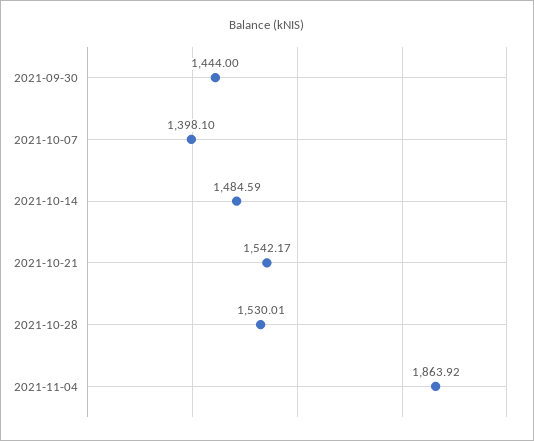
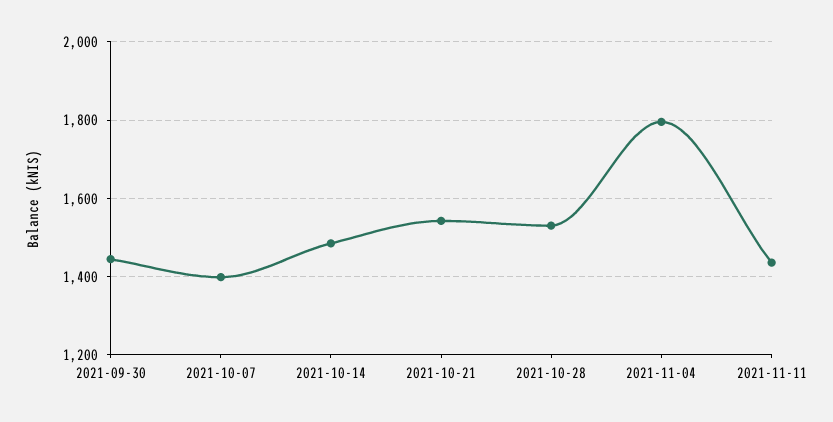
2021-11-04: 1863.92 -> 1800
2021-11-11: none -> 1440

